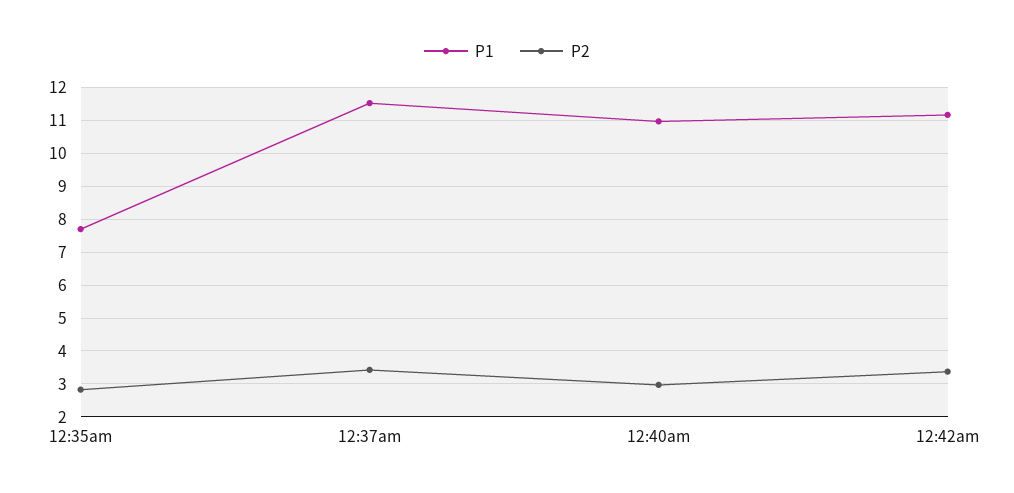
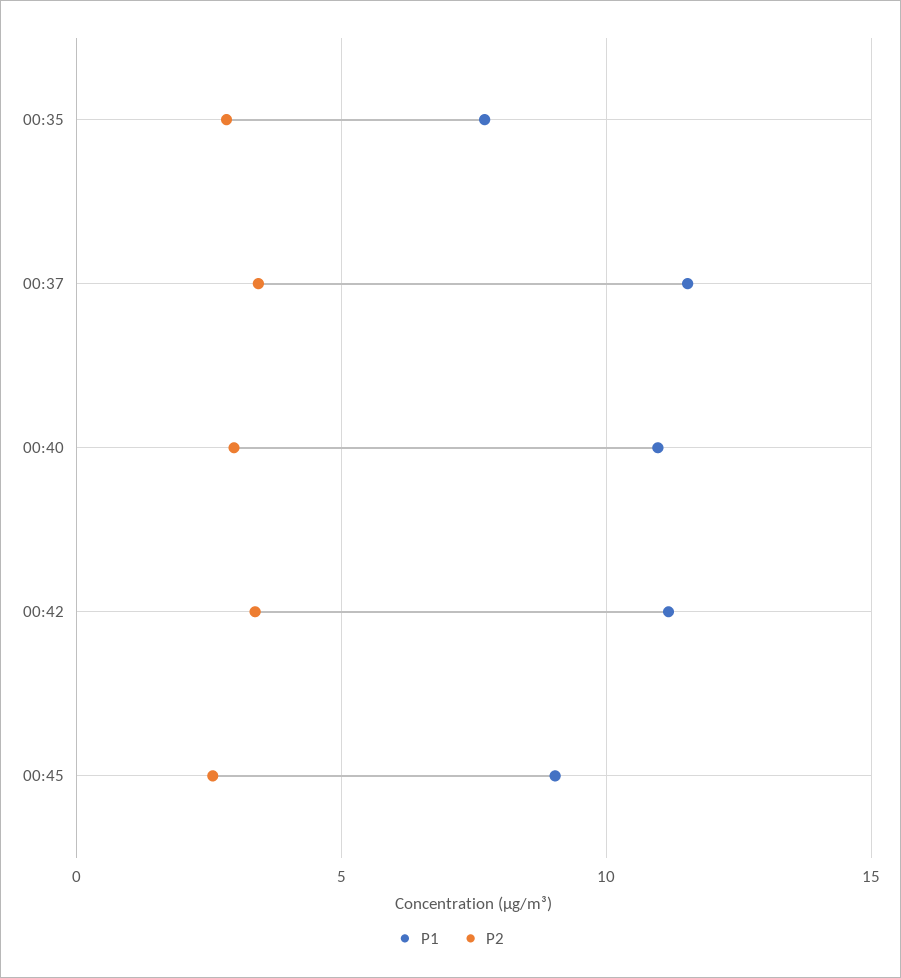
P1, 00:45: none -> 9
P2, 00:45: none -> 2.5

